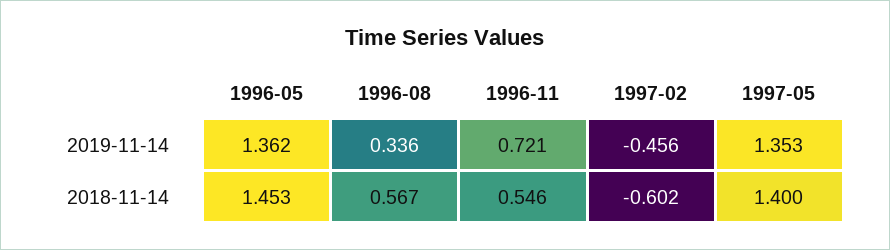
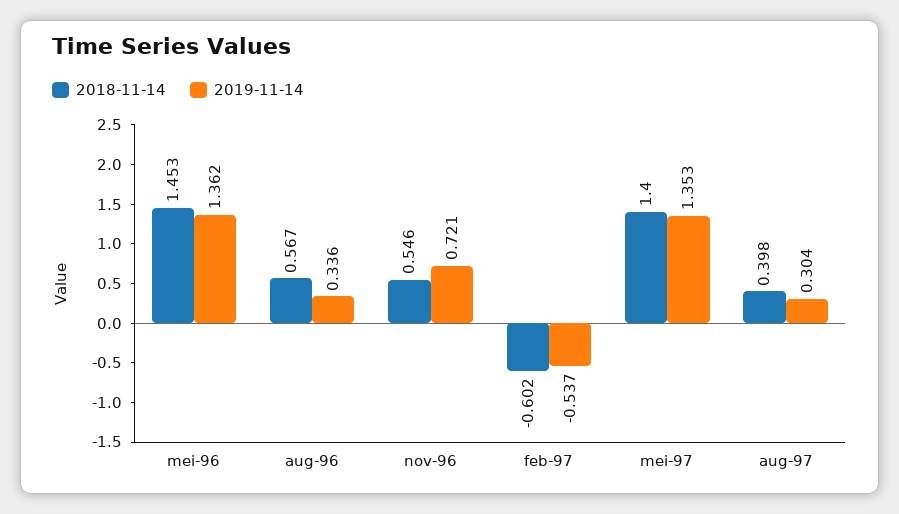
2019-11-14, 1997-02: -0.456 -> -0.537
2018-11-14, aug-97: none -> 0.398
2019-11-14, aug-97: none -> 0.304

